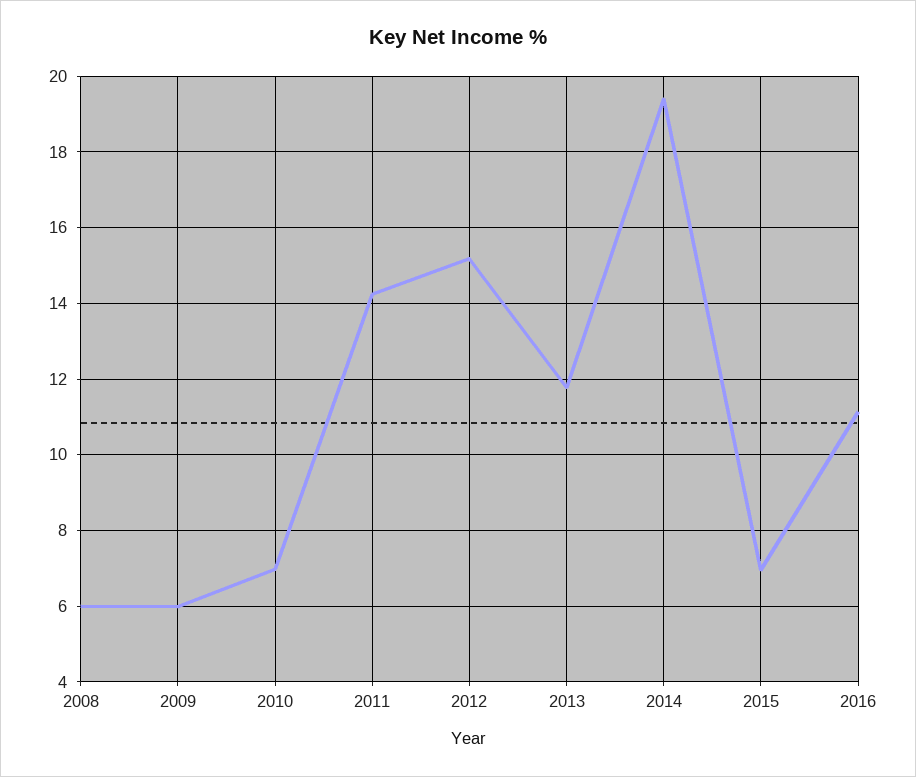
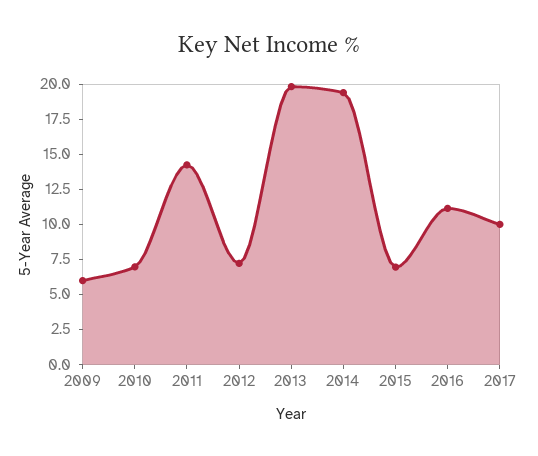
2008: 6 -> none
2012: 15.2 -> 7.5
2013: 11.8 -> 20
2017: none -> 10

